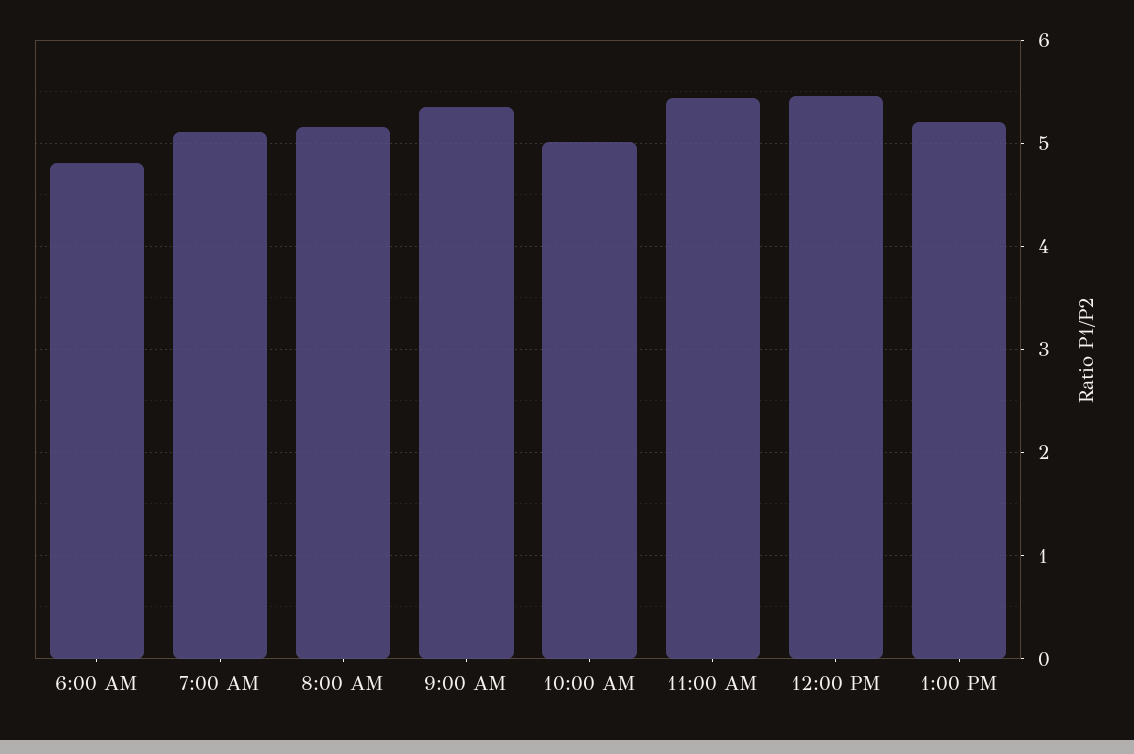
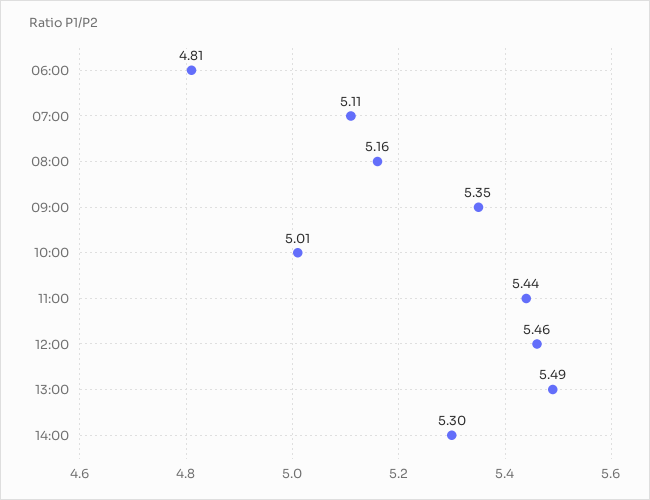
1:00 PM: 5.2 -> 5.49
14:00: none -> 5.3

